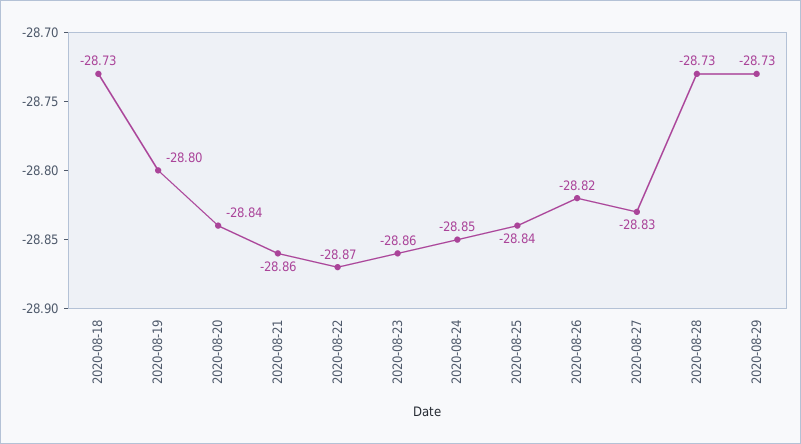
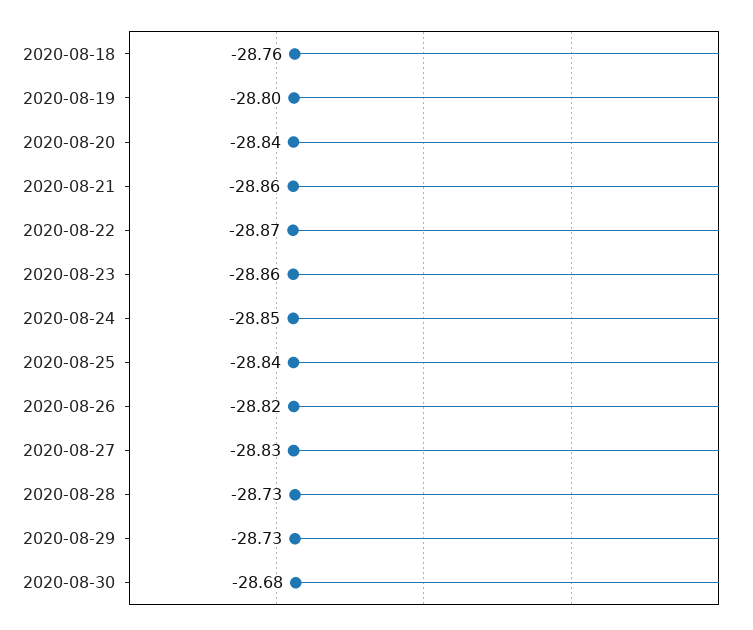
2020-08-18: -28.73 -> -28.76
2020-08-30: none -> -28.68

